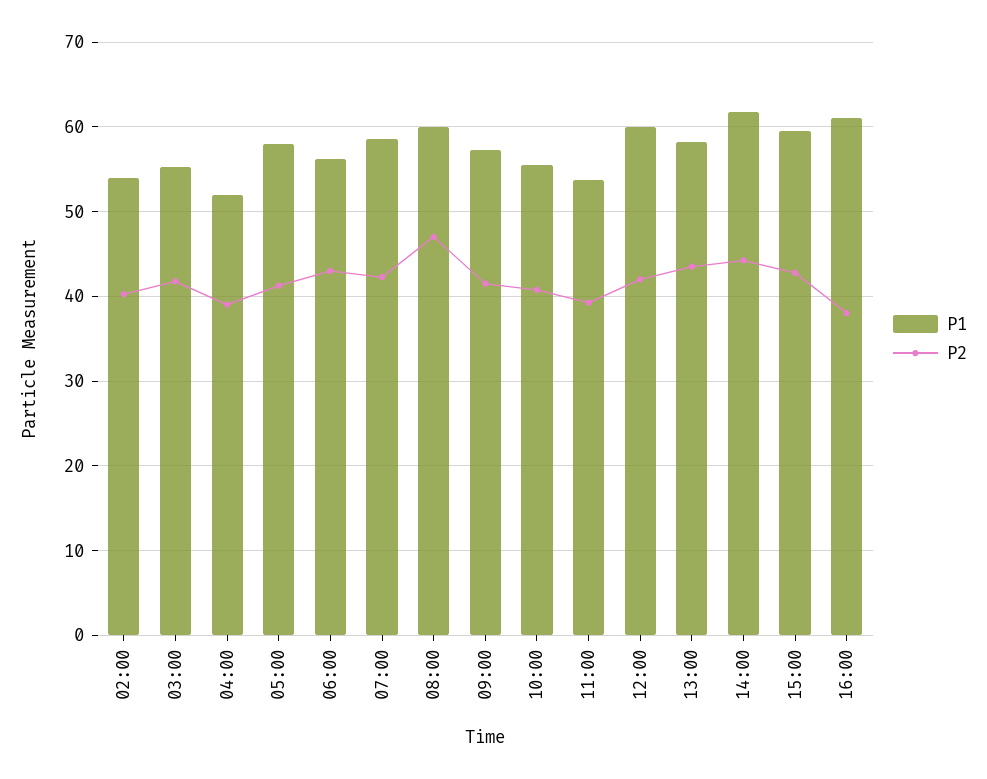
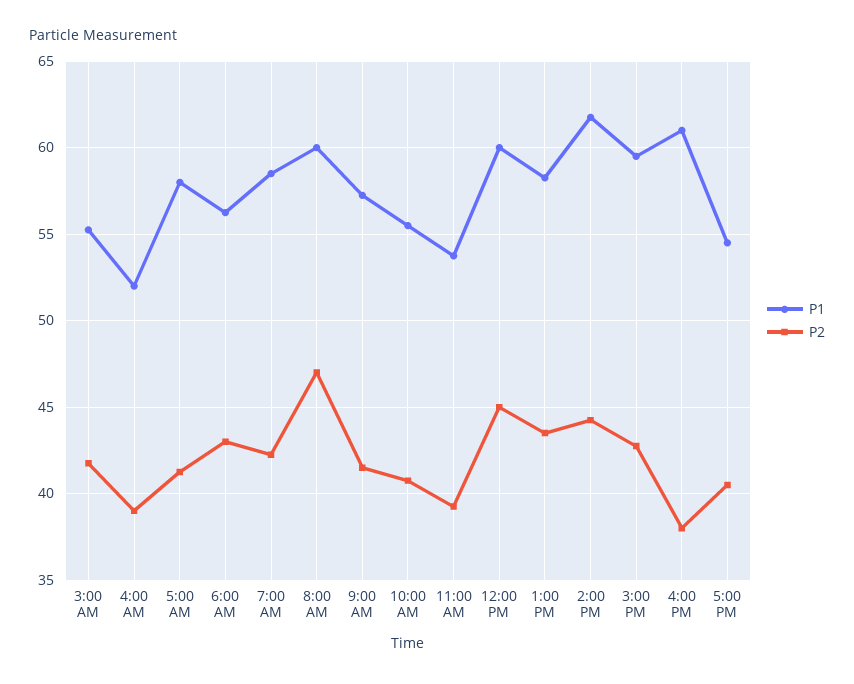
P1, 02:00: 54 -> none
P2, 02:00: 40 -> none
P2, 12:00: 42 -> 45
P1, 5:00 PM: none -> 54.5
P2, 5:00 PM: none -> 40.5

